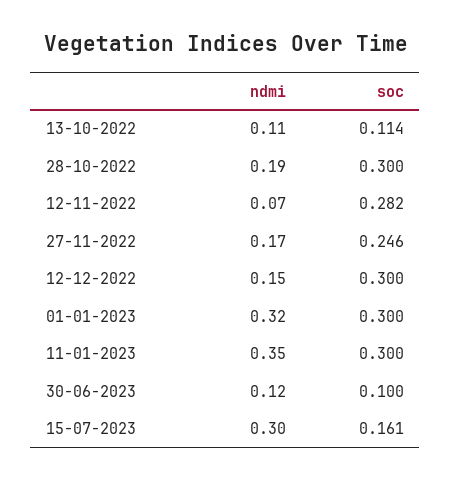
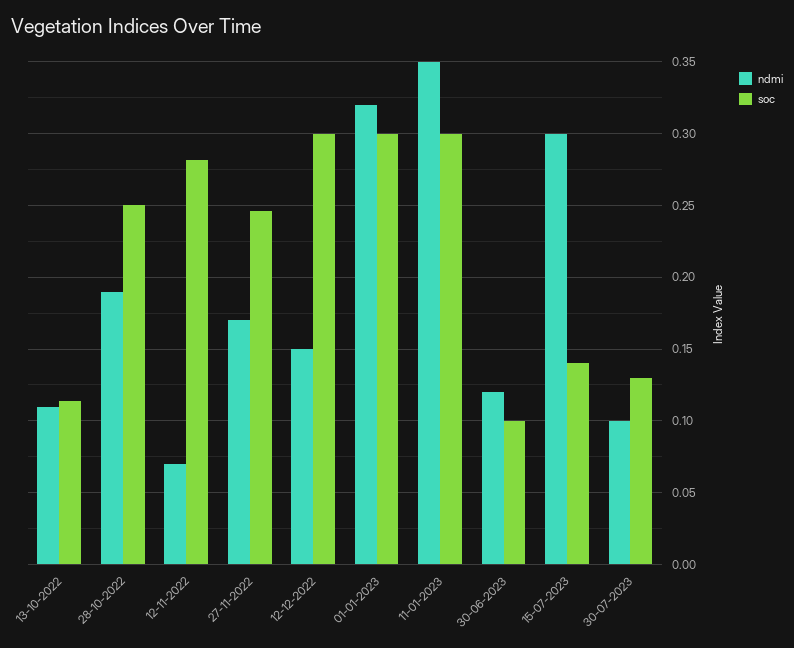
soc, 28-10-2022: 0.3 -> 0.25
soc, 15-07-2023: 0.161 -> 0.14
ndmi, 30-07-2023: none -> 0.1
soc, 30-07-2023: none -> 0.13

